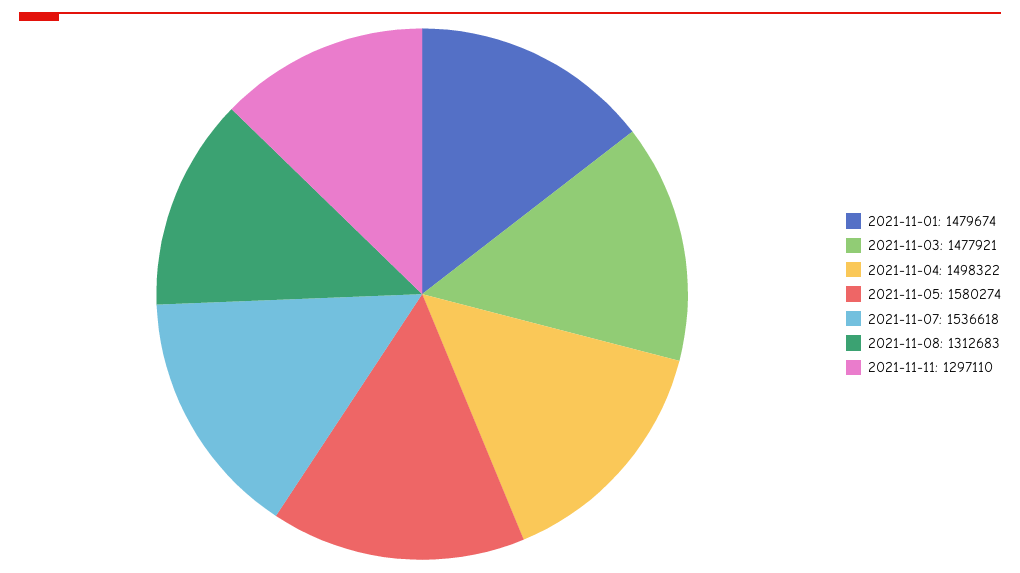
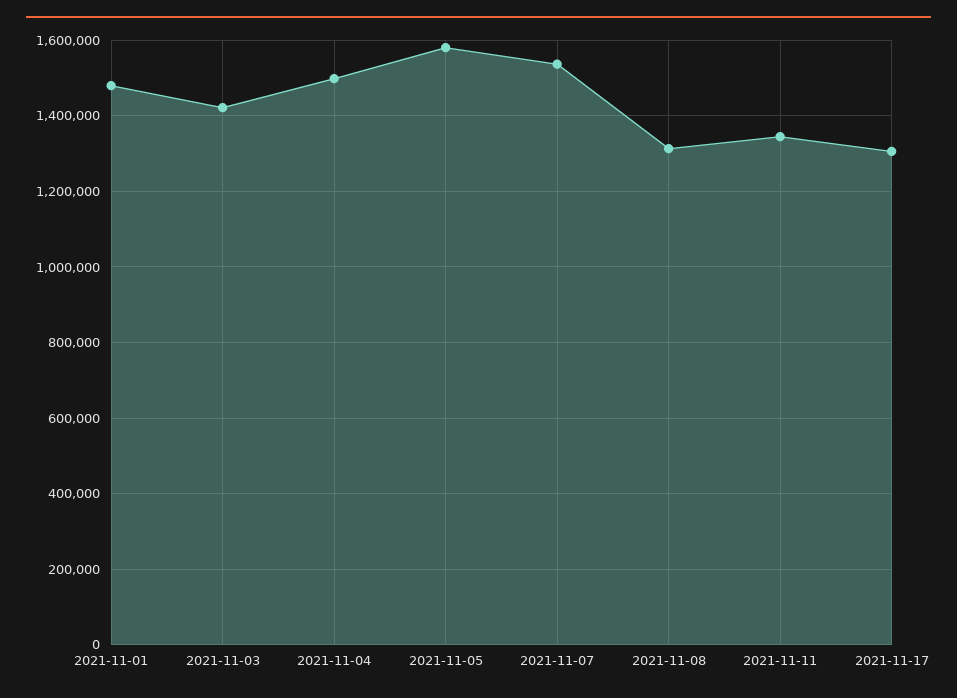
2021-11-03: 1477921 -> 1420000
2021-11-11: 1297110 -> 1340000
2021-11-17: none -> 1300000

